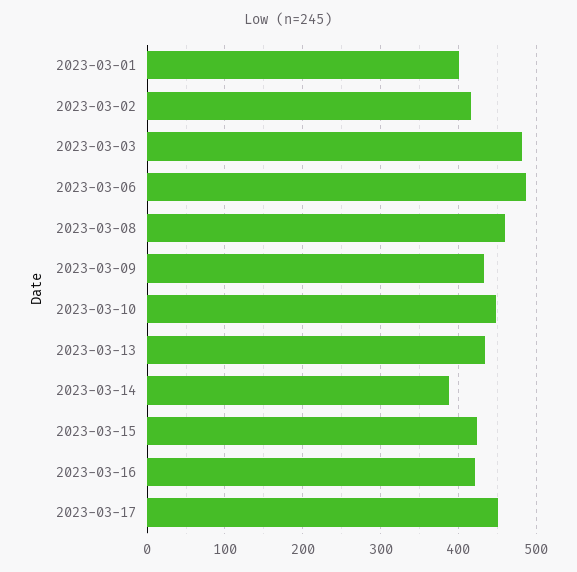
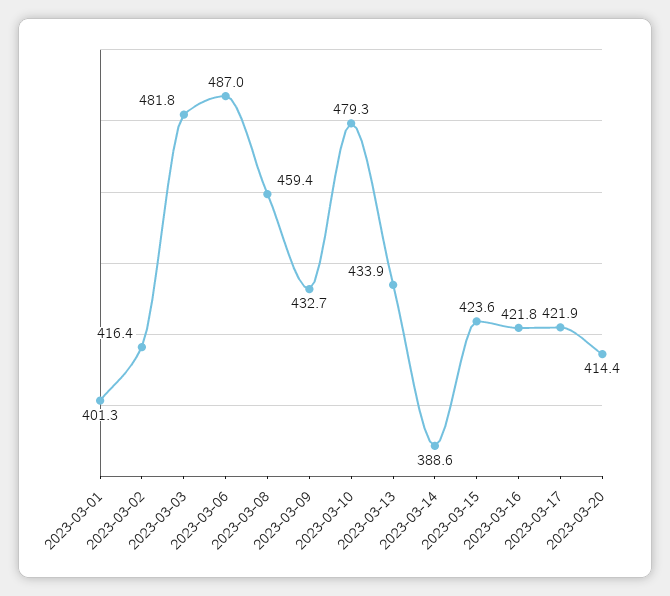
2023-03-10: 450 -> 479.3
2023-03-17: 450 -> 421.9
2023-03-20: none -> 414.4

